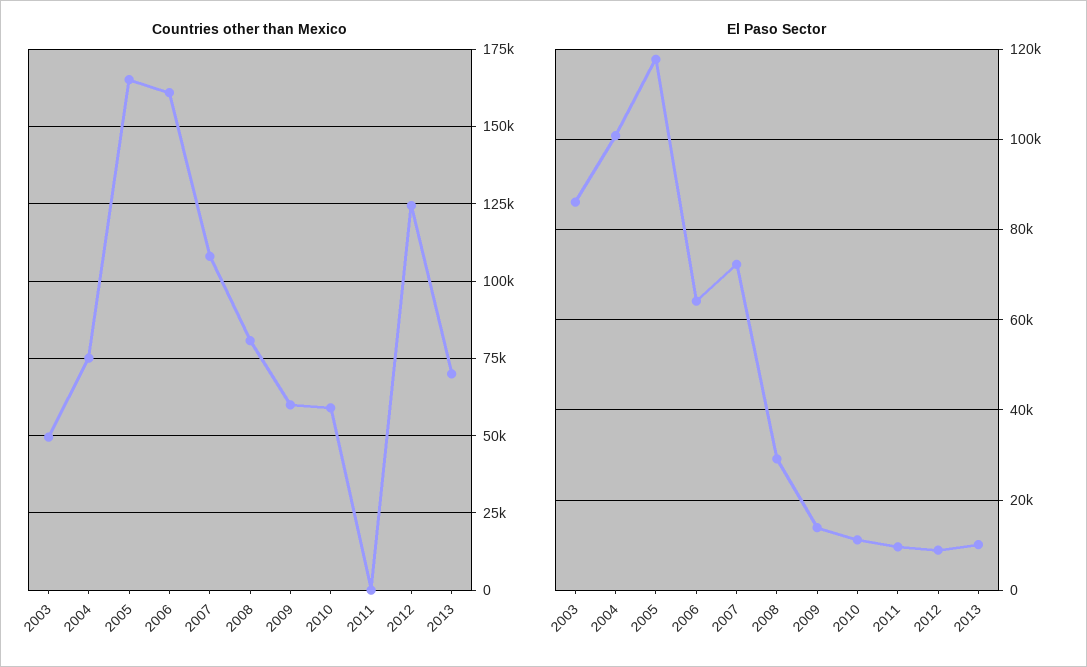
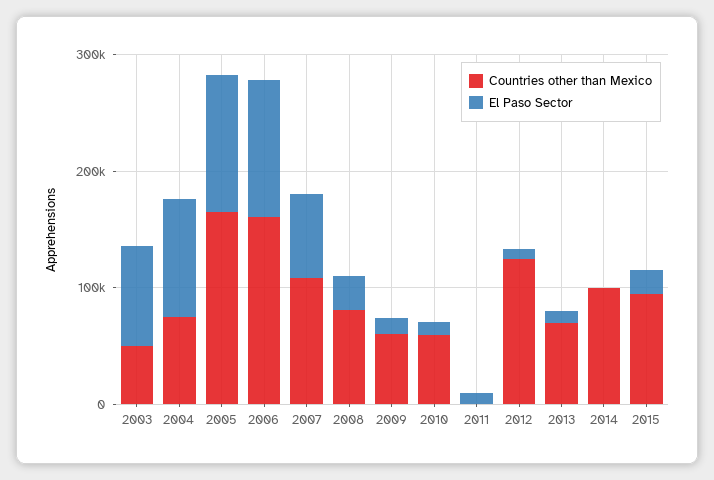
El Paso Sector, 2006: 64000 -> 120000
Countries other than Mexico, 2014: none -> 100000
El Paso Sector, 2014: none -> 0
Countries other than Mexico, 2015: none -> 100000
El Paso Sector, 2015: none -> 20000

